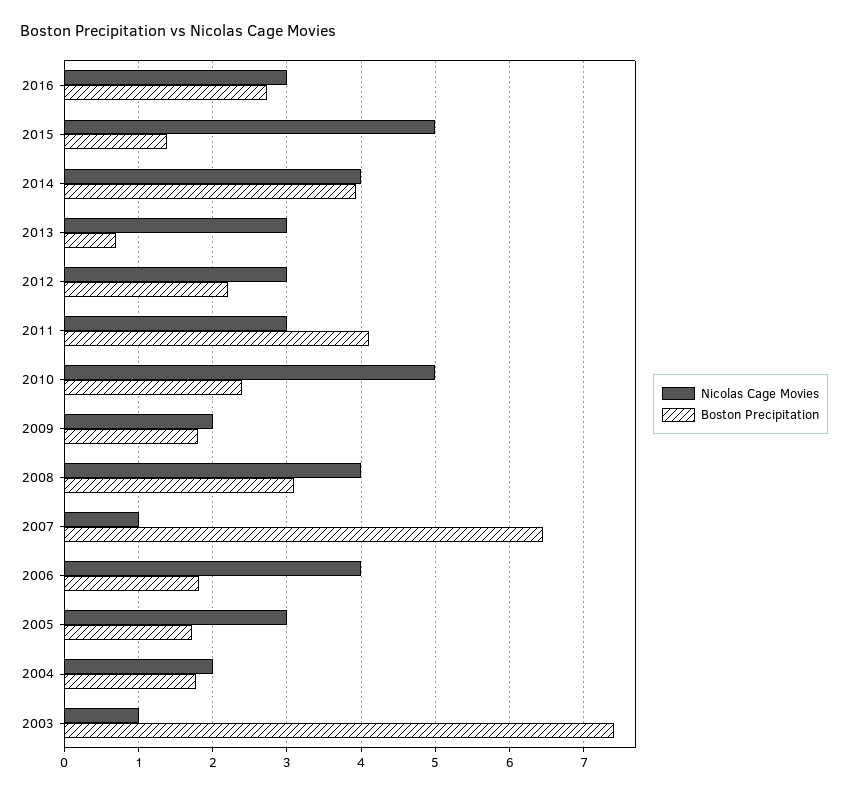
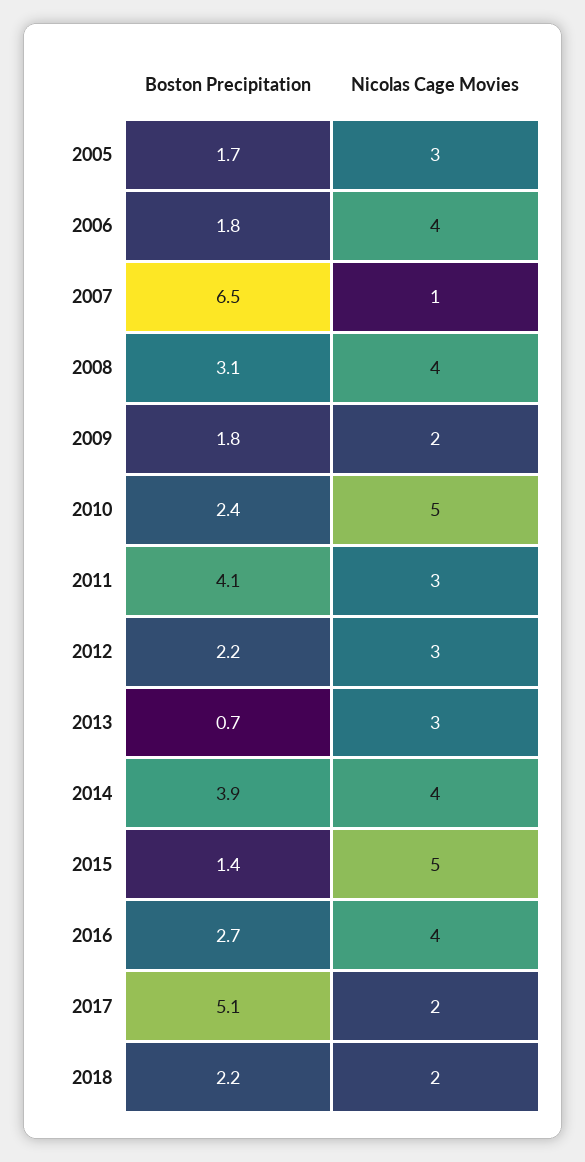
Nicolas Cage Movies, 2016: 3 -> 4
Nicolas Cage Movies, 2004: 2 -> none
Boston Precipitation, 2004: 1.8 -> none
Nicolas Cage Movies, 2003: 1 -> none
Boston Precipitation, 2003: 7.4 -> none
Boston Precipitation, 2017: none -> 5.1
Nicolas Cage Movies, 2017: none -> 2
Boston Precipitation, 2018: none -> 2.2
Nicolas Cage Movies, 2018: none -> 2

